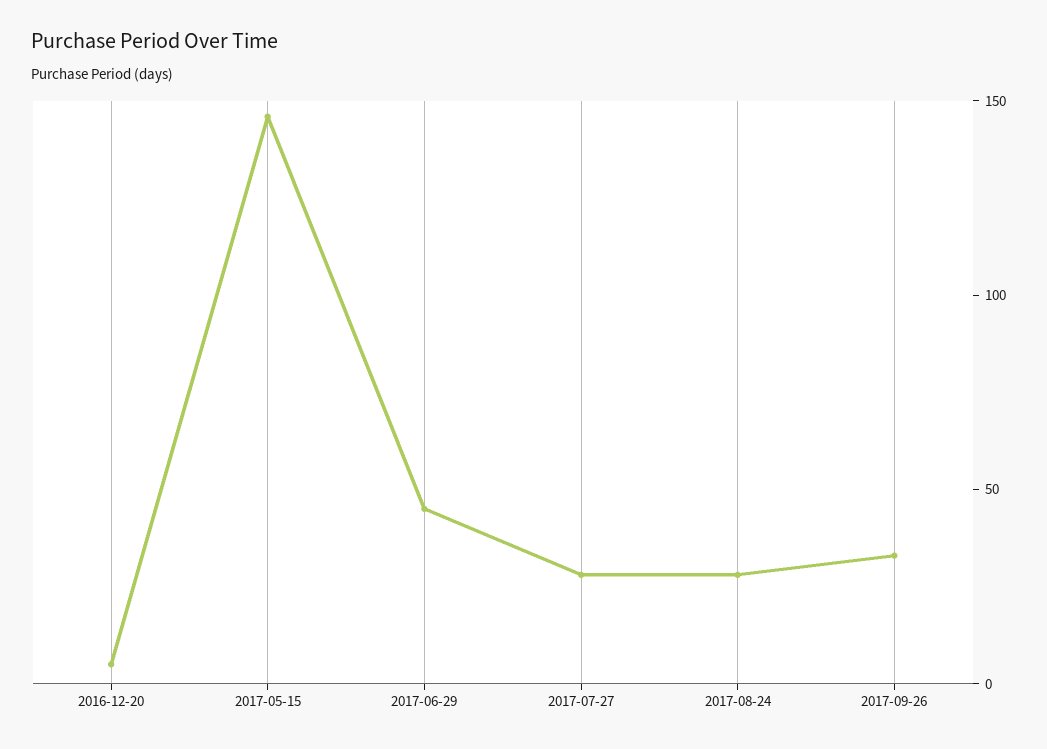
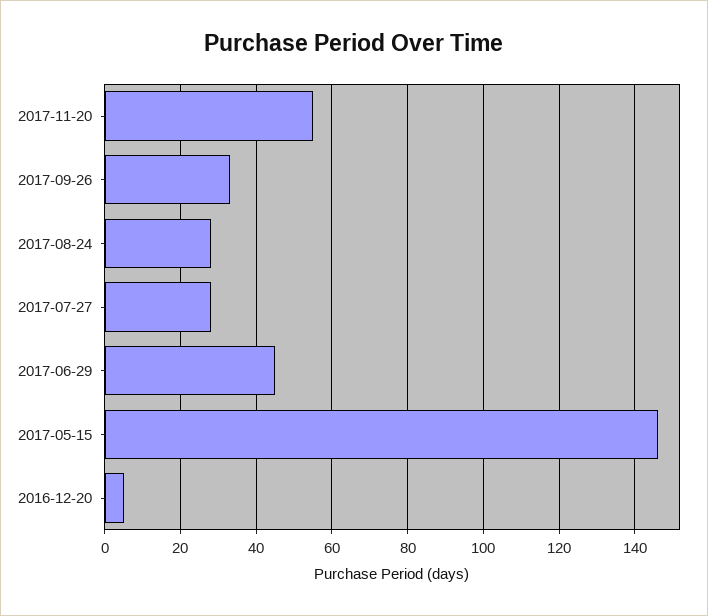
2017-11-20: none -> 55

